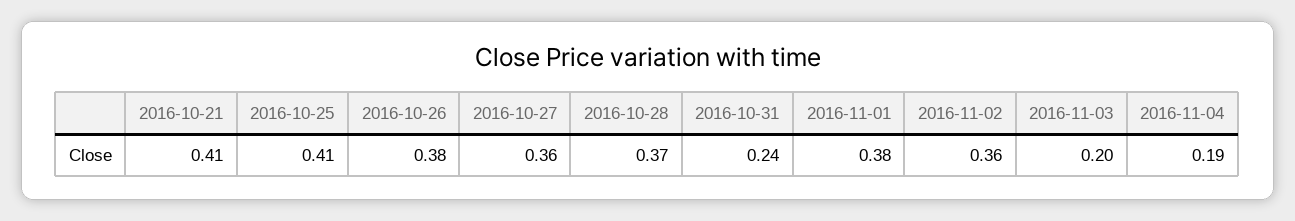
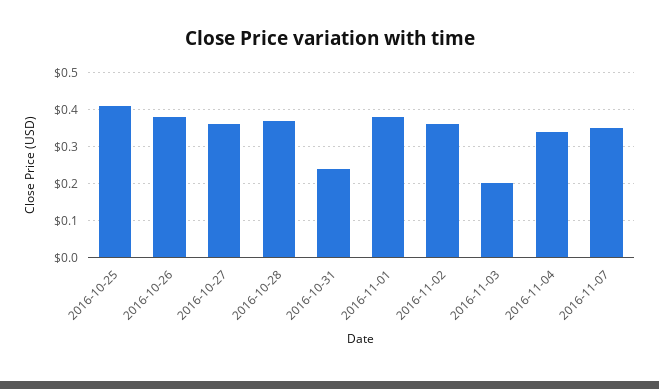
2016-10-21: 0.41 -> none
2016-11-04: 0.19 -> 0.35
2016-11-07: none -> 0.35

